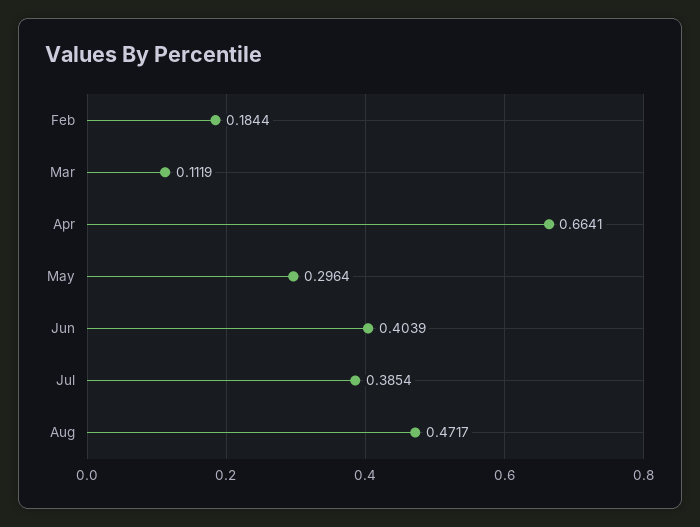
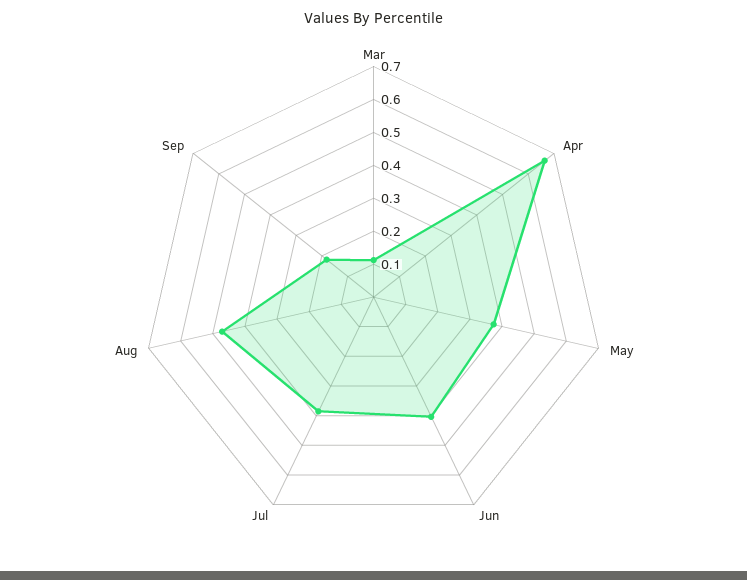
Feb: 0.1844 -> none
May: 0.2964 -> 0.375
Sep: none -> 0.175

